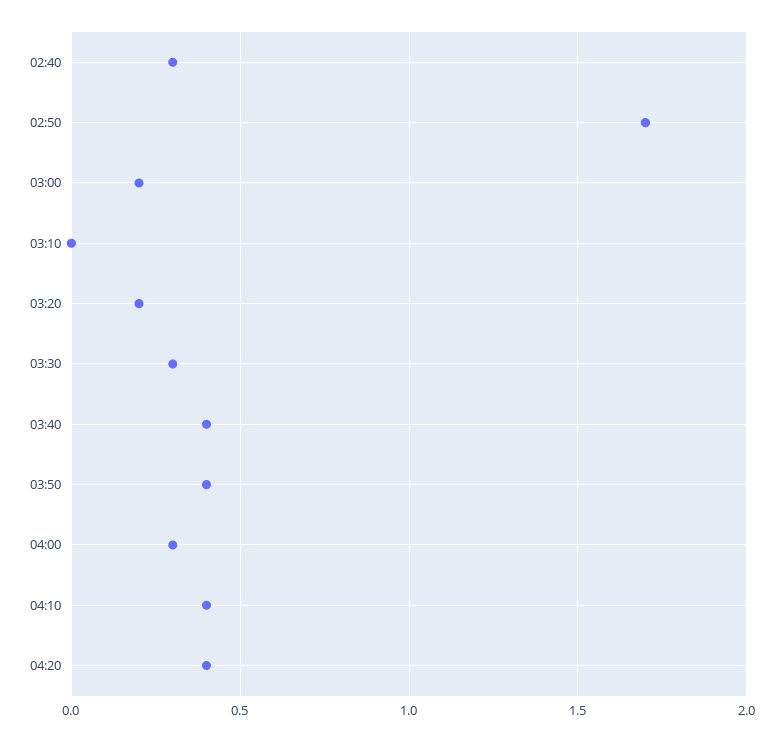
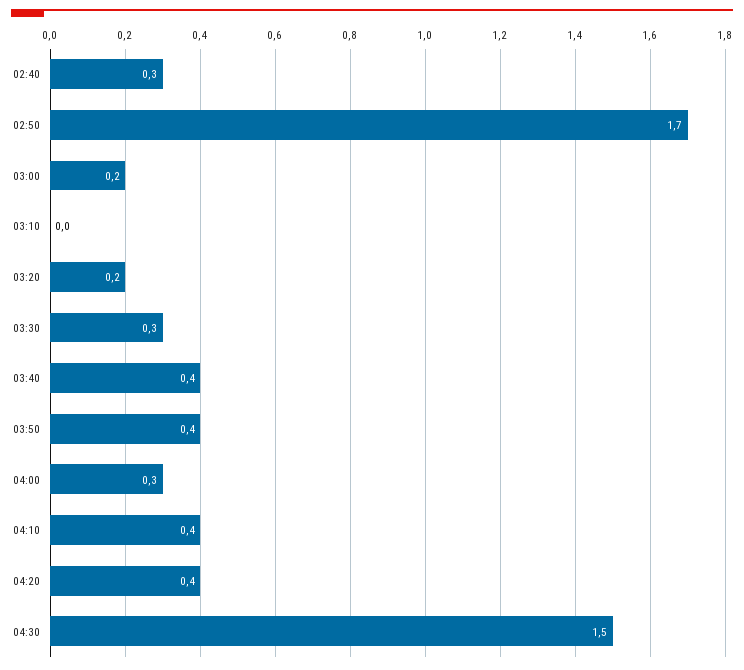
04:30: none -> 1.5

